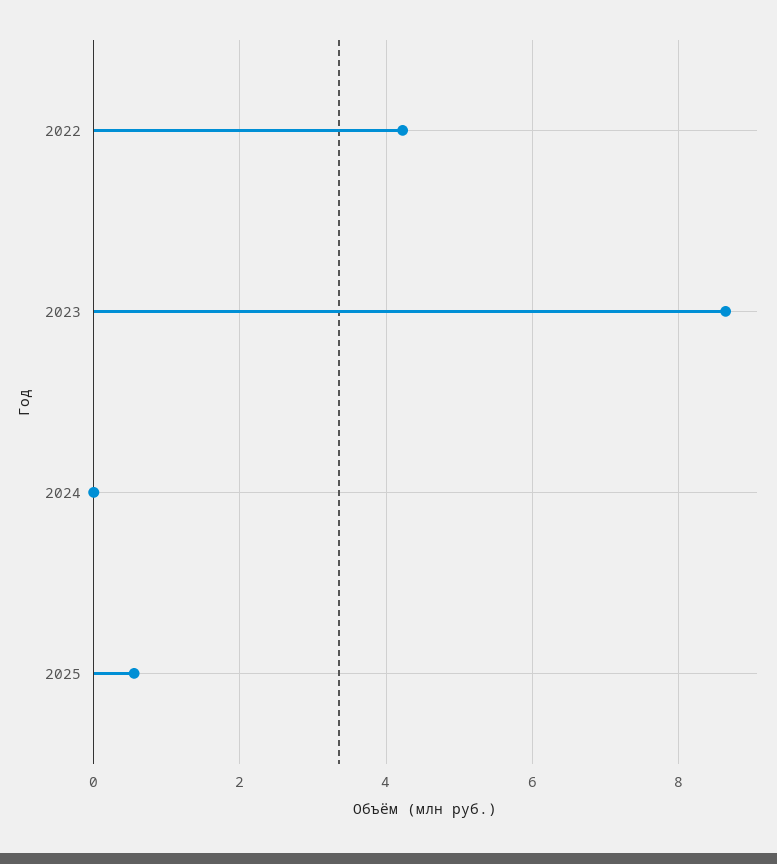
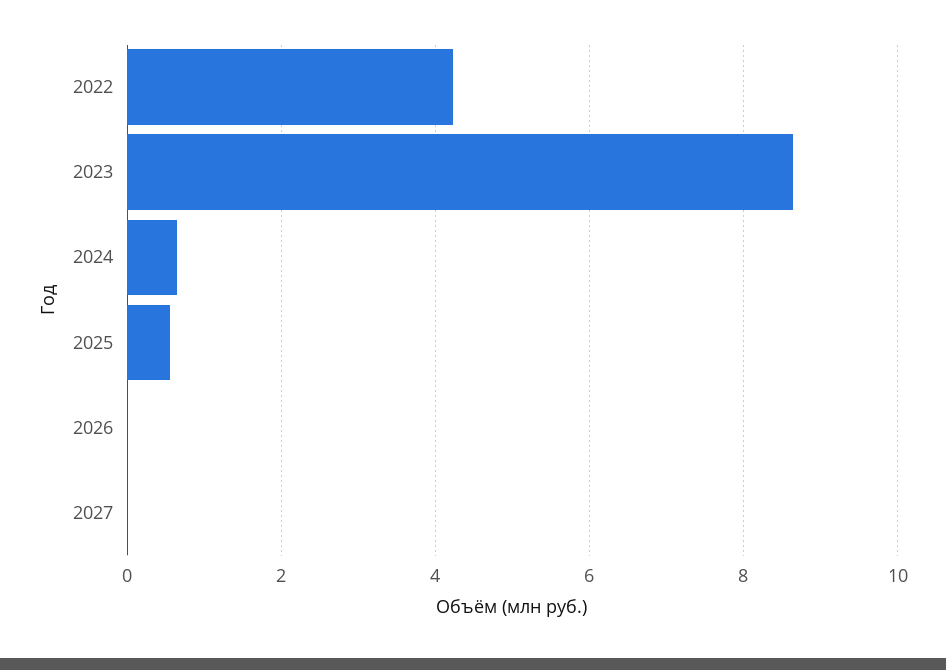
2024: 0 -> 0.6
2026: none -> 0
2027: none -> 0

